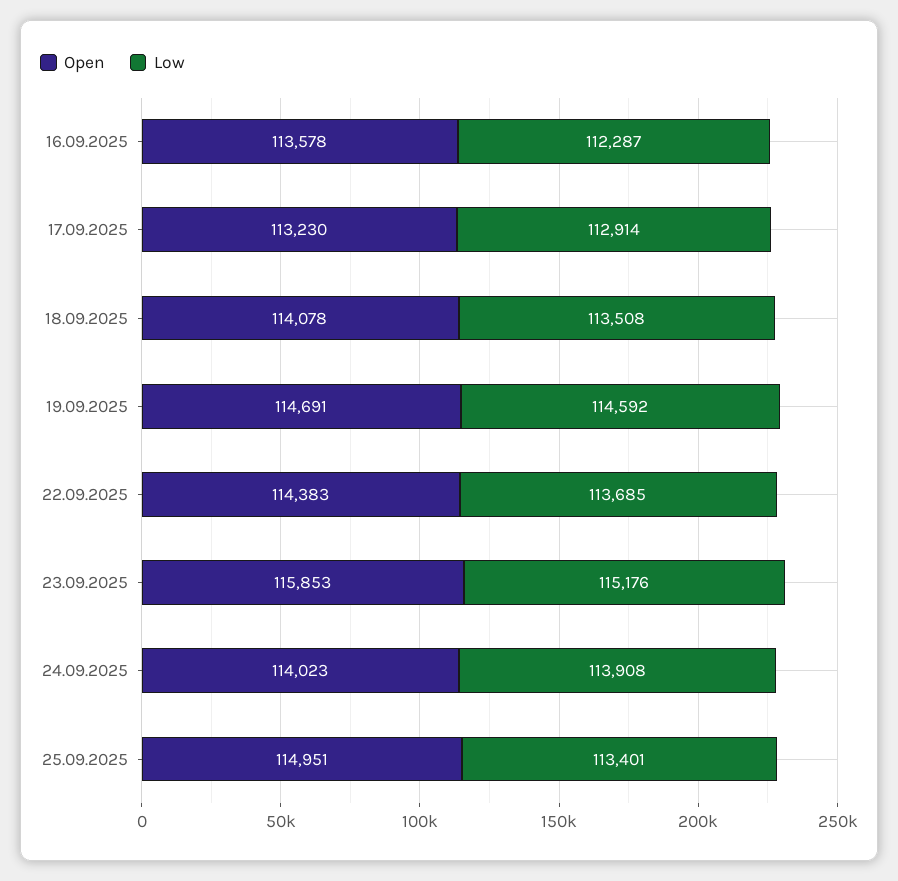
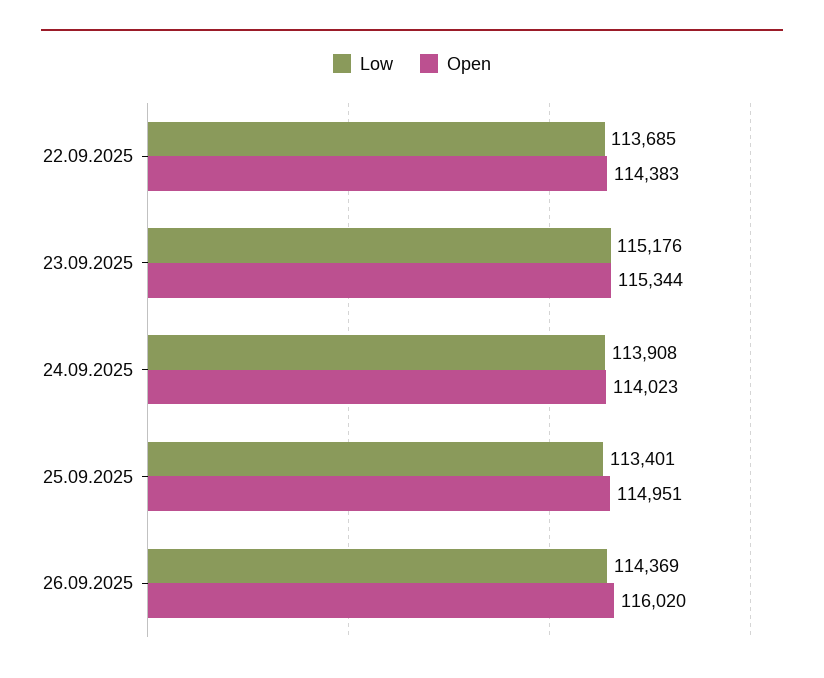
Open, 16.09.2025: 113578 -> none
Low, 16.09.2025: 112287 -> none
Open, 17.09.2025: 113230 -> none
Low, 17.09.2025: 112914 -> none
Open, 18.09.2025: 114078 -> none
Low, 18.09.2025: 113508 -> none
Open, 19.09.2025: 114691 -> none
Low, 19.09.2025: 114592 -> none
Open, 23.09.2025: 115853 -> 115344
Low, 26.09.2025: none -> 114369
Open, 26.09.2025: none -> 116020

